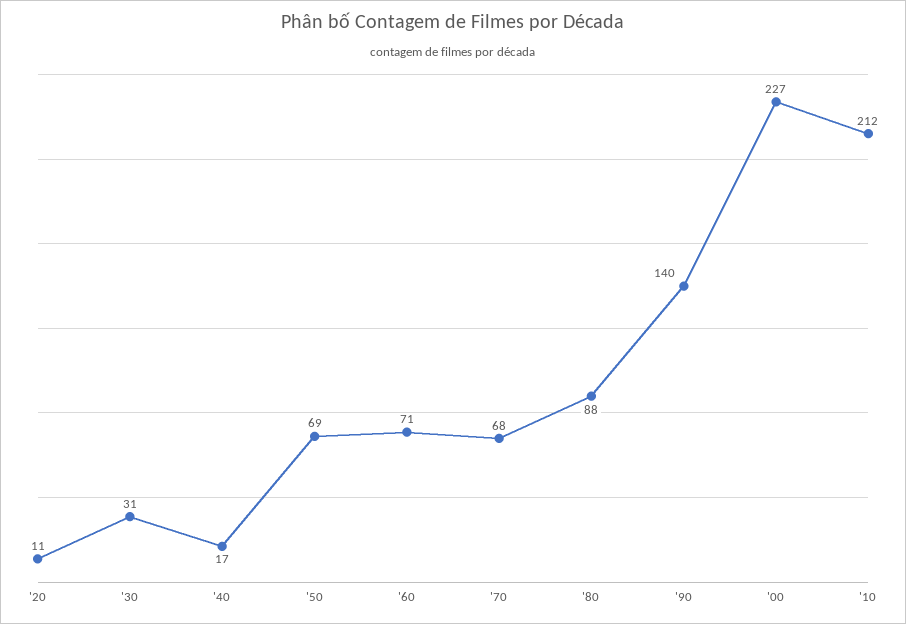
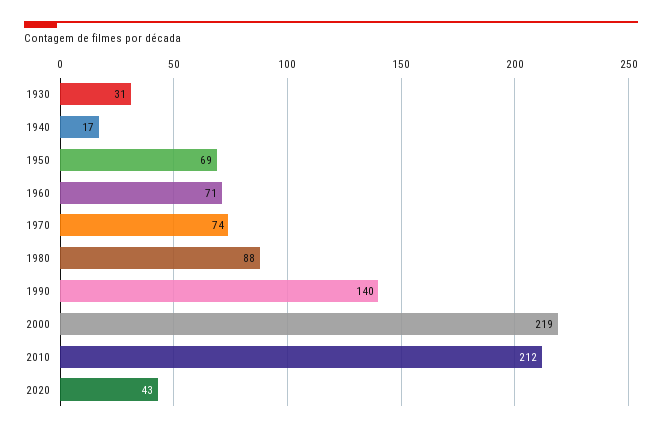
'20: 11 -> none
'70: 68 -> 74
'00: 227 -> 219
2020: none -> 43

